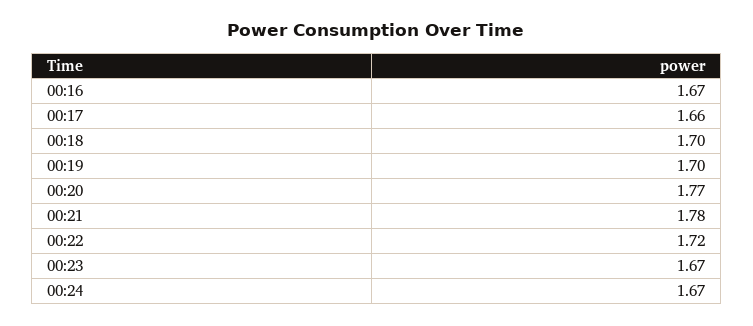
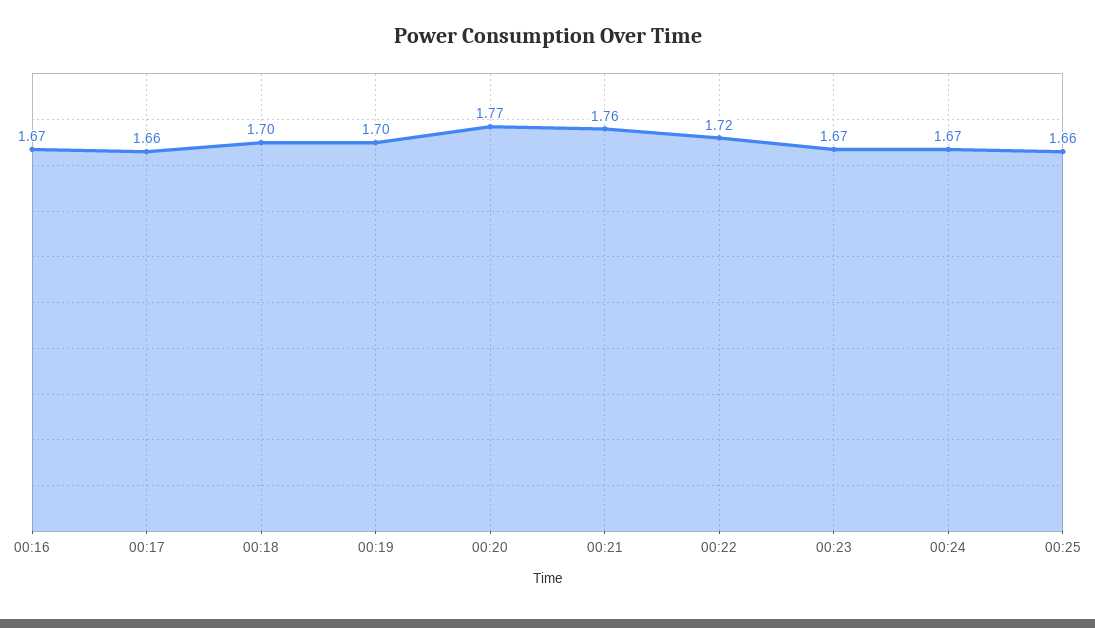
00:21: 1.78 -> 1.76
00:25: none -> 1.66

